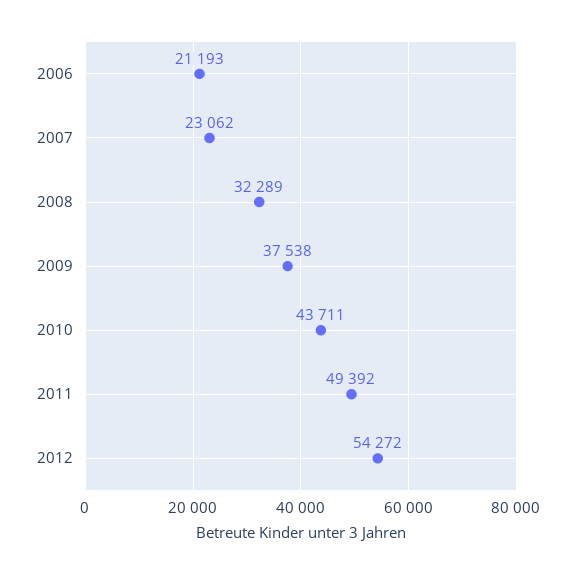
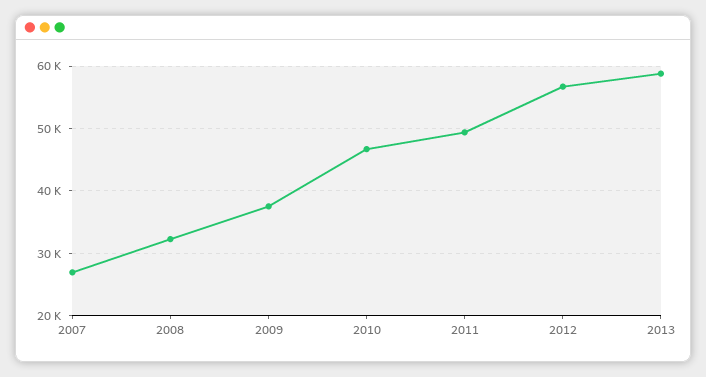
2006: 21193 -> none
2007: 23062 -> 27000
2010: 43711 -> 47000
2012: 54272 -> 57000
2013: none -> 59000

